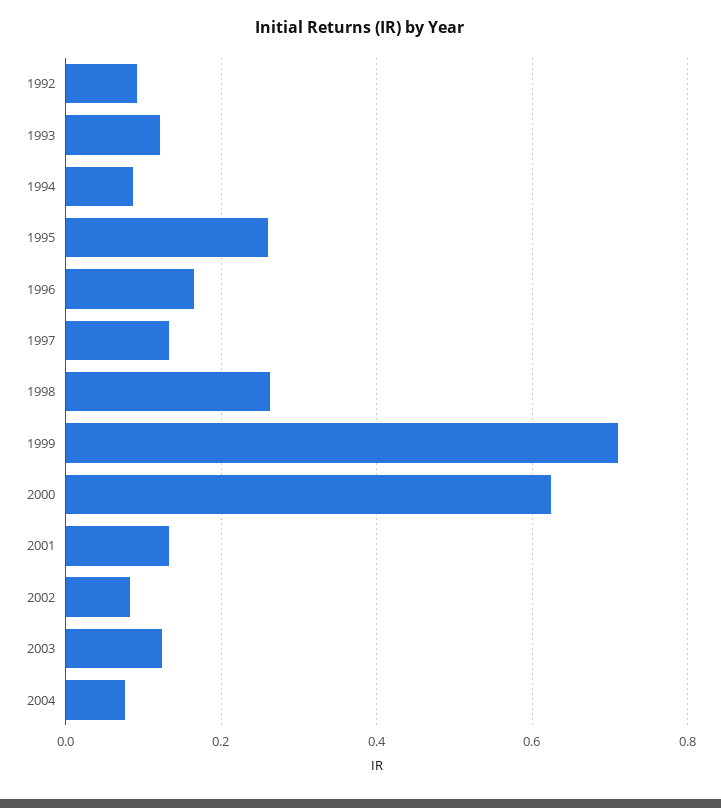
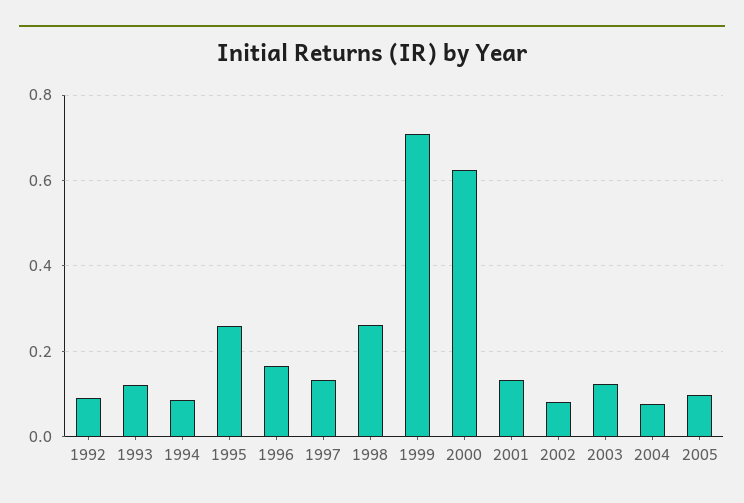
2005: none -> 0.1

